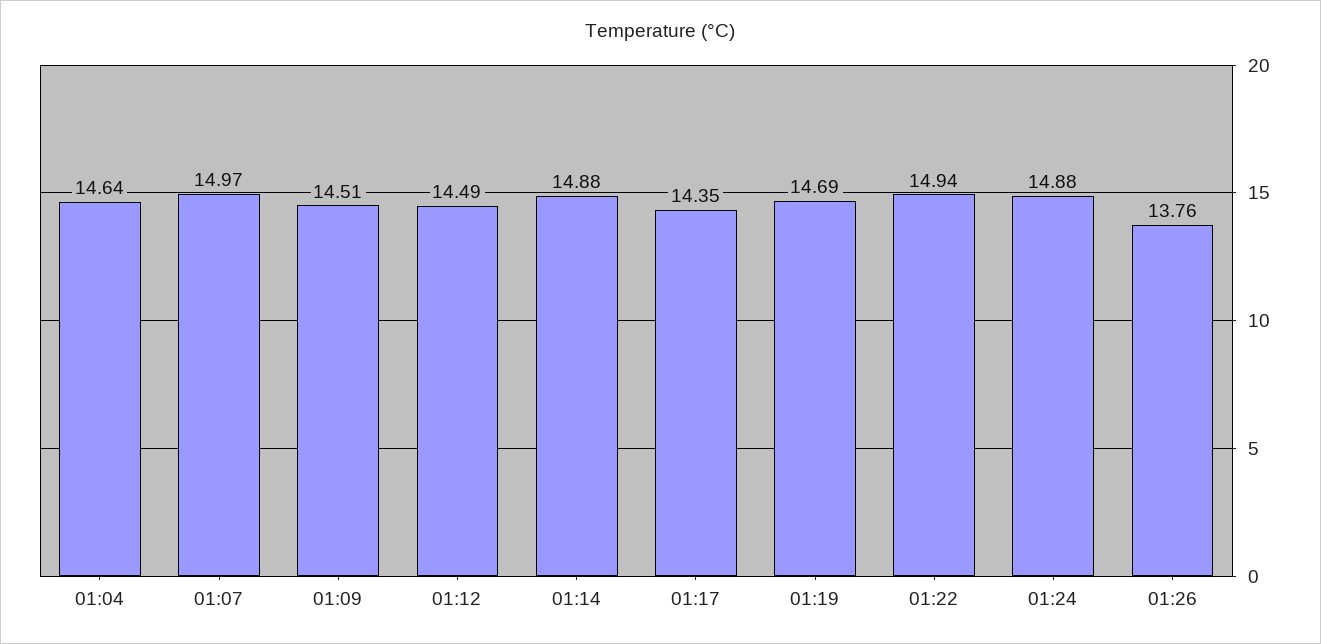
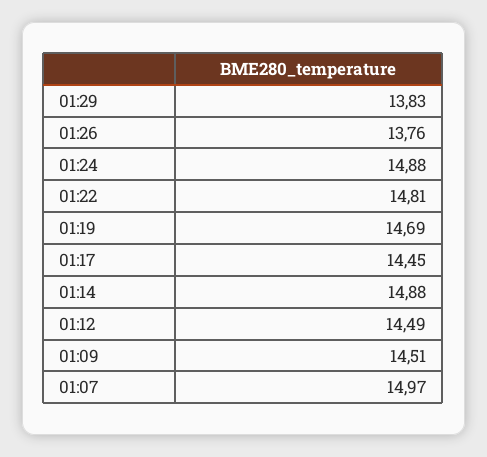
01:04: 14.64 -> none
01:17: 14.35 -> 14.45
01:22: 14.94 -> 14.81
01:29: none -> 13.83

